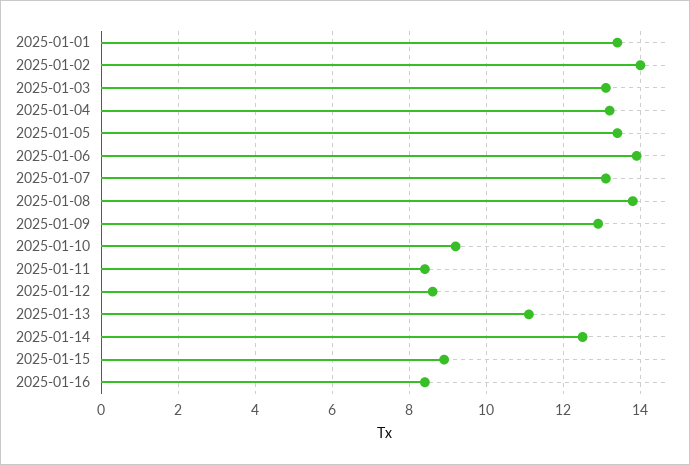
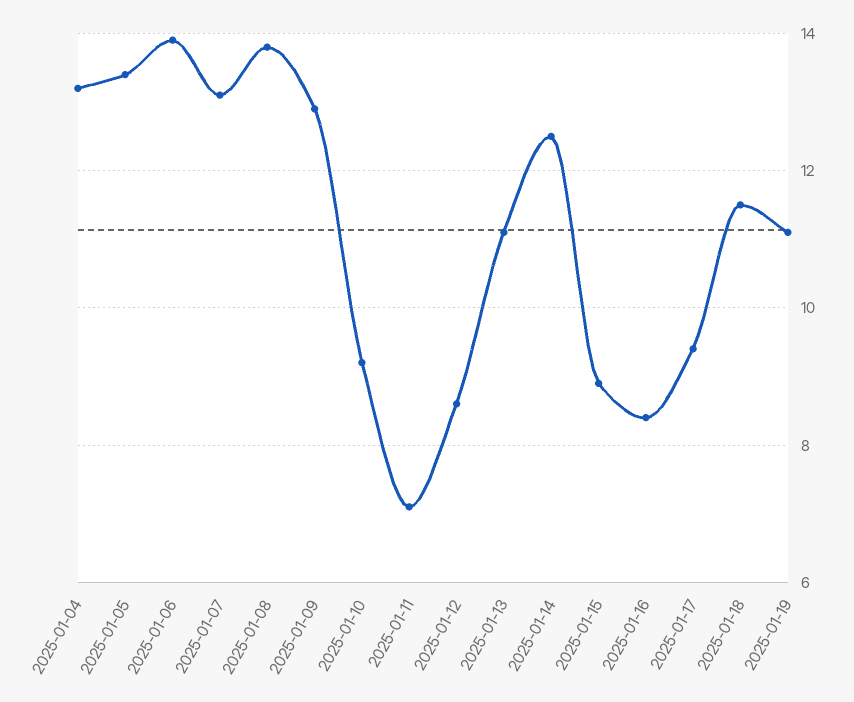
2025-01-01: 13.5 -> none
2025-01-02: 14 -> none
2025-01-03: 13 -> none
2025-01-11: 8.5 -> 7
2025-01-17: none -> 9.5
2025-01-18: none -> 11.5
2025-01-19: none -> 11

